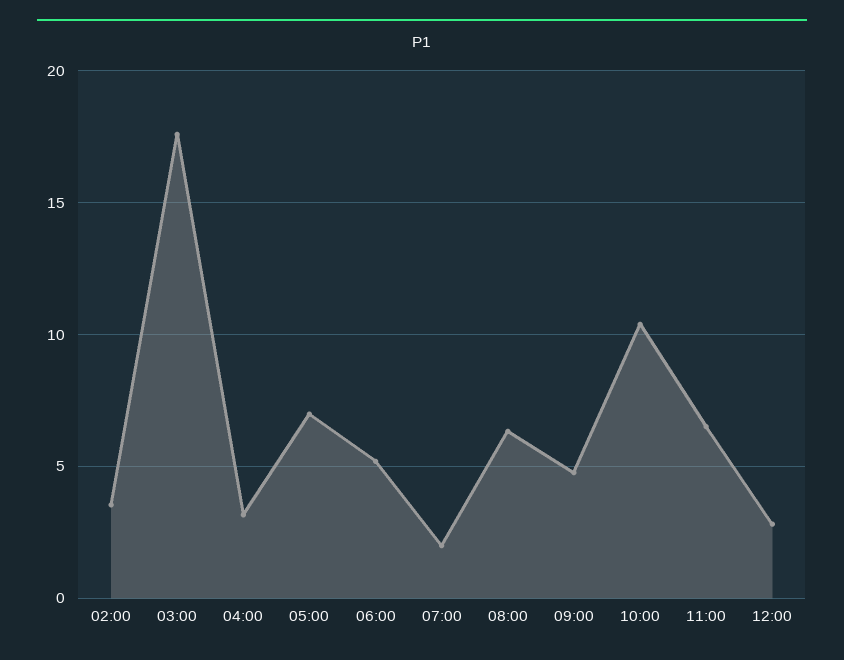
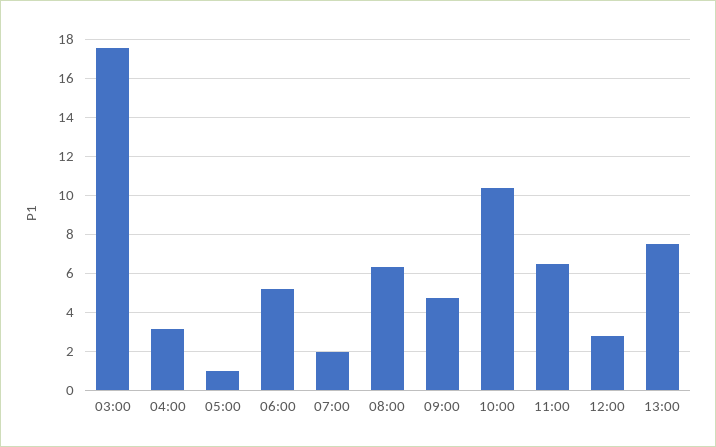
02:00: 3.5 -> none
05:00: 7 -> 1
13:00: none -> 7.5

